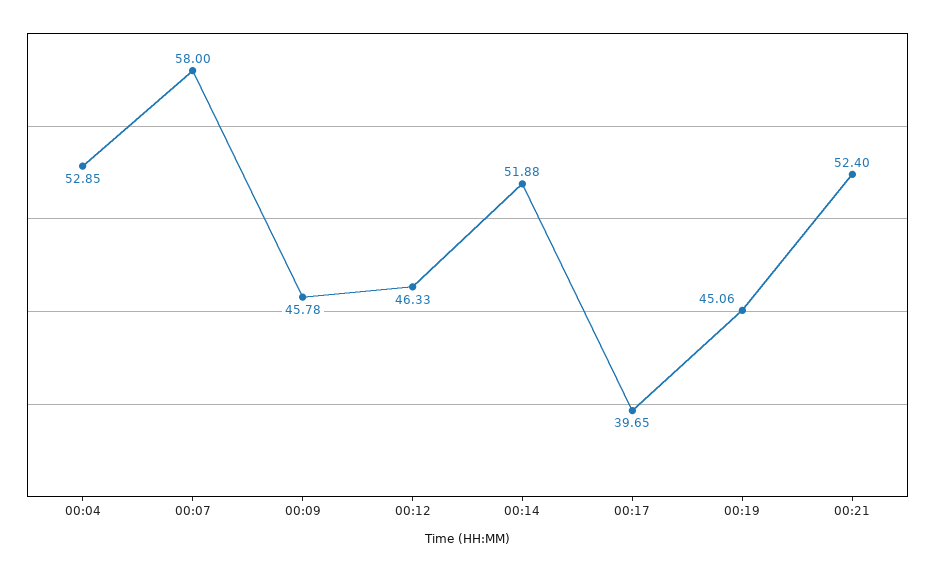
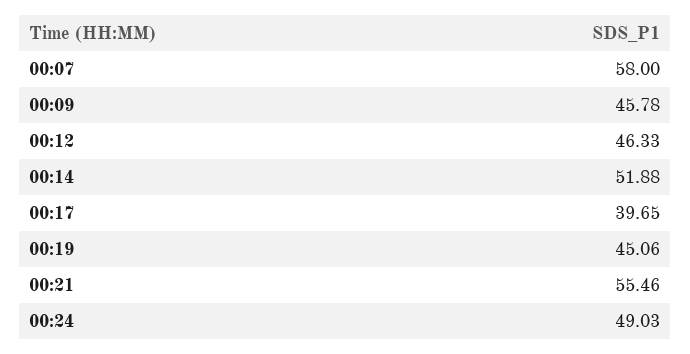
00:04: 52.85 -> none
00:21: 52.4 -> 55.46
00:24: none -> 49.03

